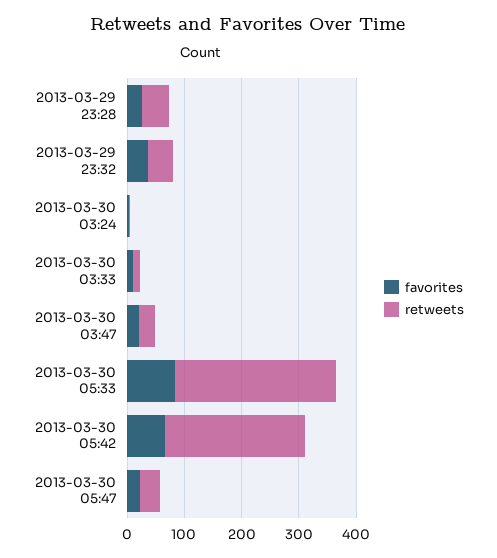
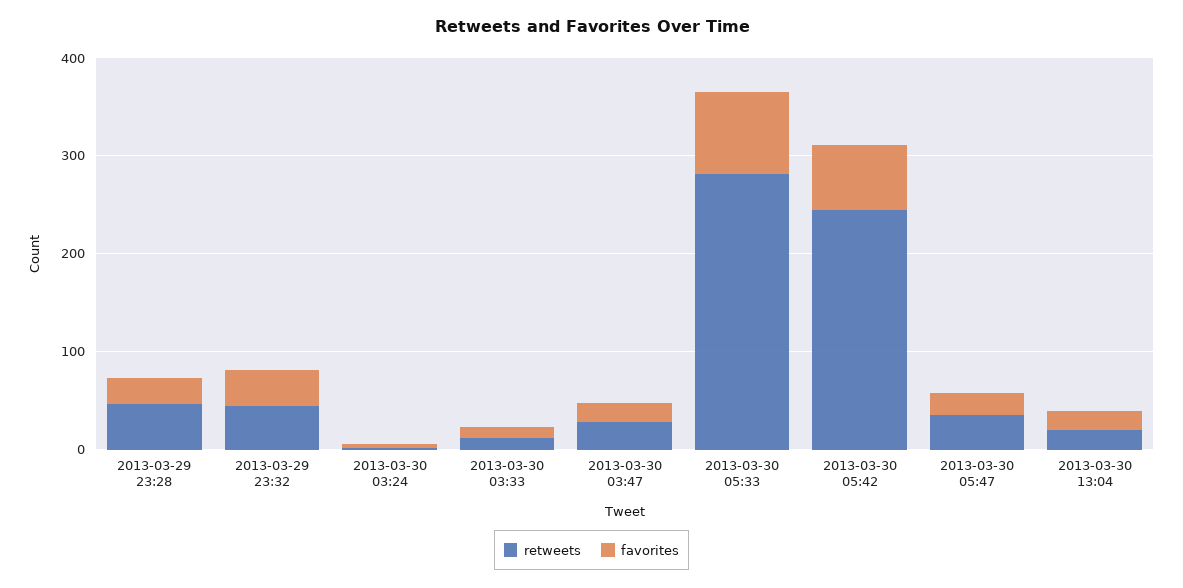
retweets, 2013-03-30 13:04: none -> 20
favorites, 2013-03-30 13:04: none -> 20

